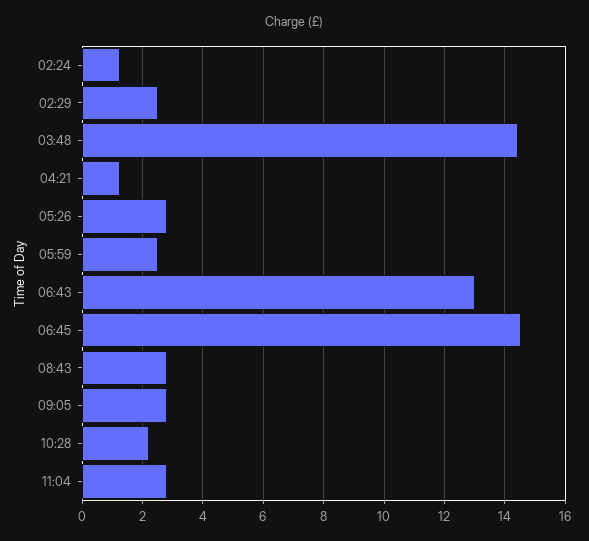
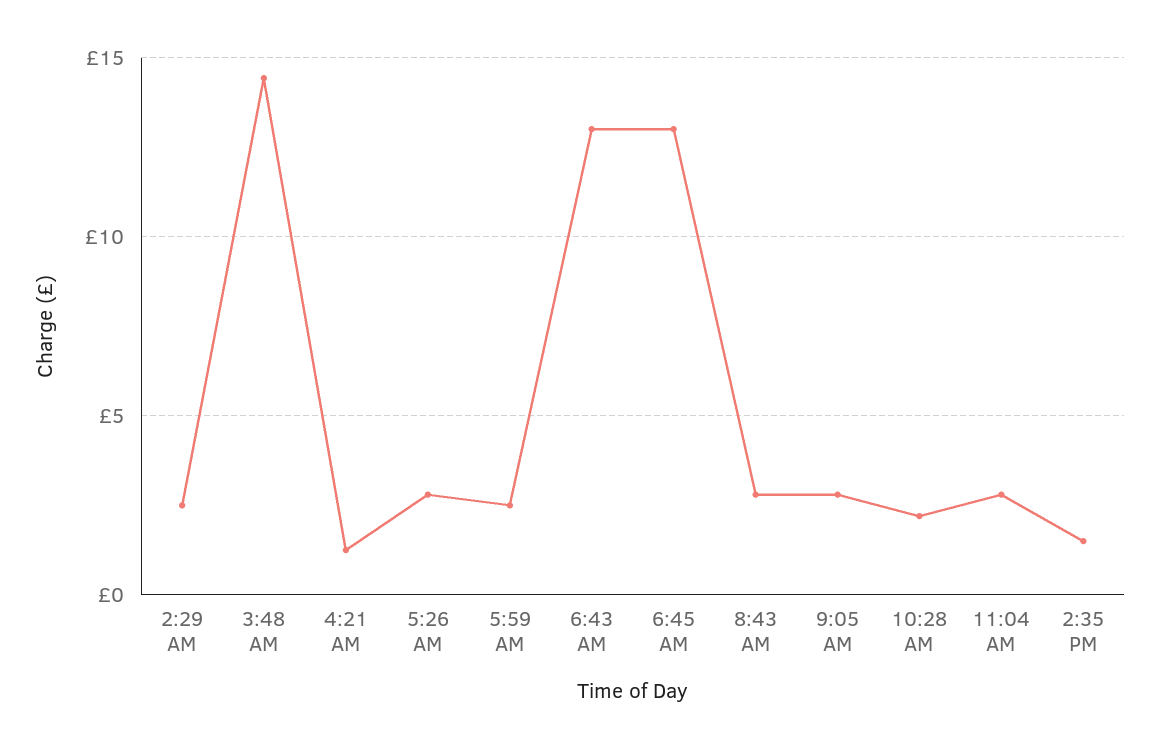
02:24: 1.2 -> none
06:45: 14.6 -> 13
2:35 PM: none -> 1.5

